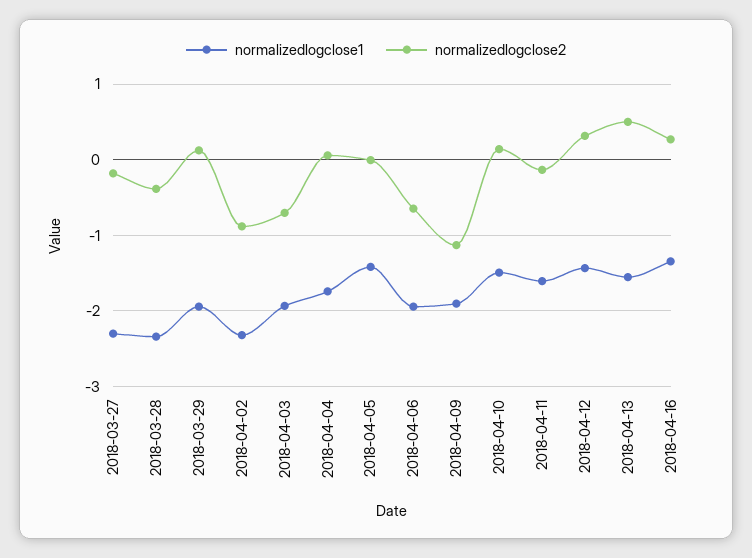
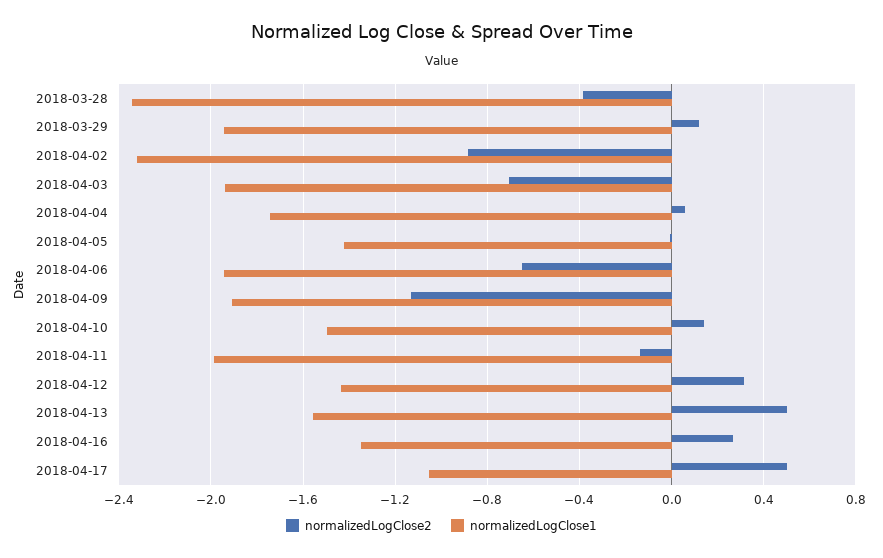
normalizedlogclose1, 2018-03-27: -2.3 -> none
normalizedlogclose2, 2018-03-27: -0.2 -> none
normalizedlogclose1, 2018-04-11: -1.6 -> -2
normalizedlogclose2, 2018-04-17: none -> 0.5
normalizedlogclose1, 2018-04-17: none -> -1.05

